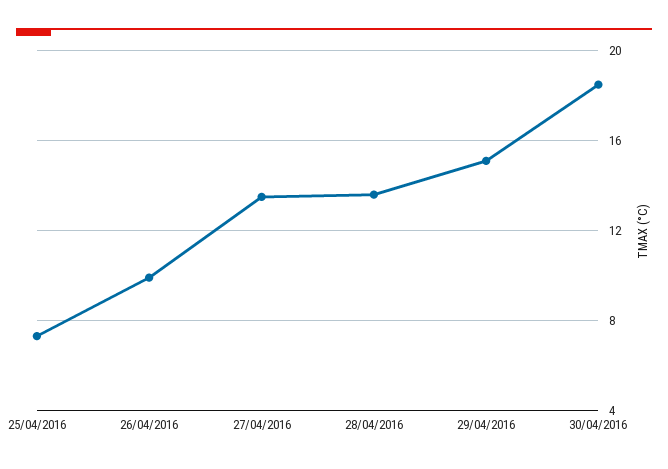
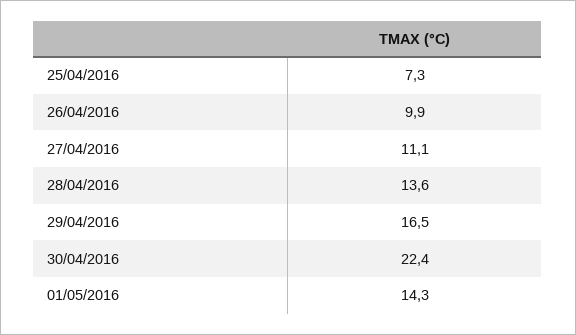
27/04/2016: 13.5 -> 11.1
29/04/2016: 15 -> 16.5
30/04/2016: 18.5 -> 22.4
01/05/2016: none -> 14.3

